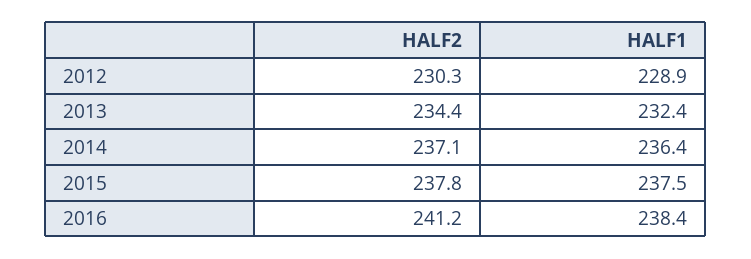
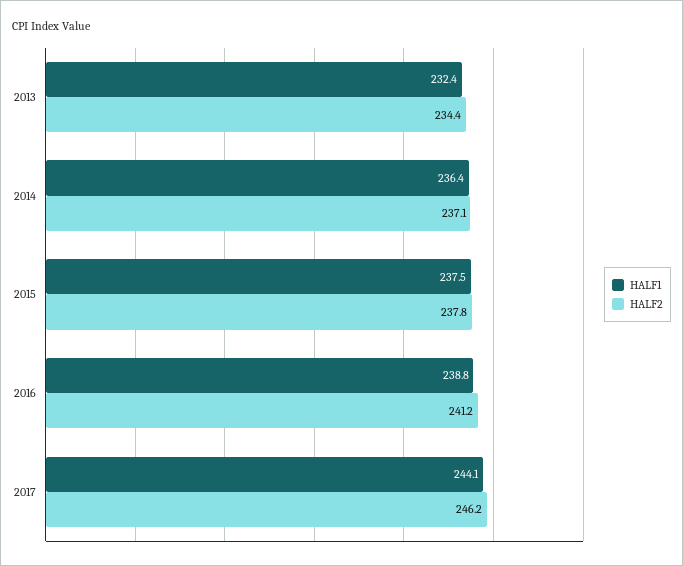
HALF2, 2012: 230.3 -> none
HALF1, 2012: 228.9 -> none
HALF1, 2016: 238.4 -> 238.8
HALF1, 2017: none -> 244.1
HALF2, 2017: none -> 246.2

